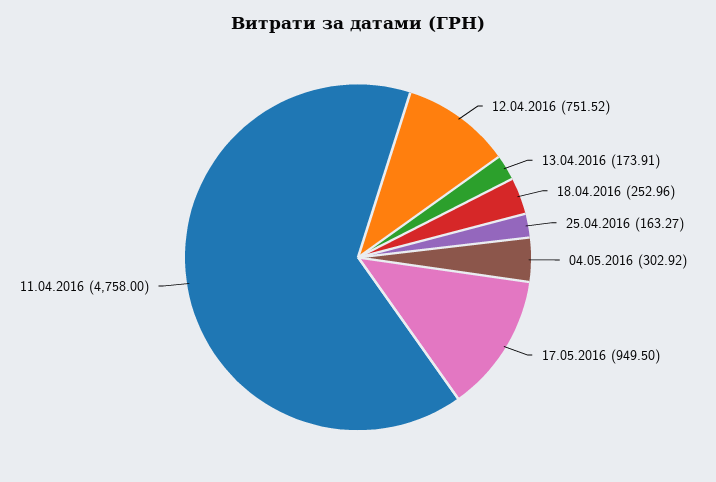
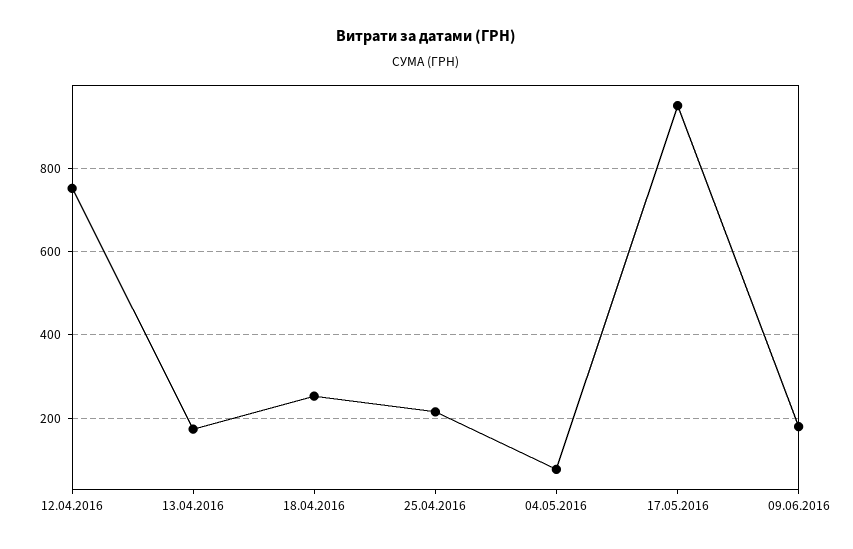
25.04.2016: 163.27 -> 220
04.05.2016: 302.92 -> 80
11.04.2016: 4758 -> none
09.06.2016: none -> 180

